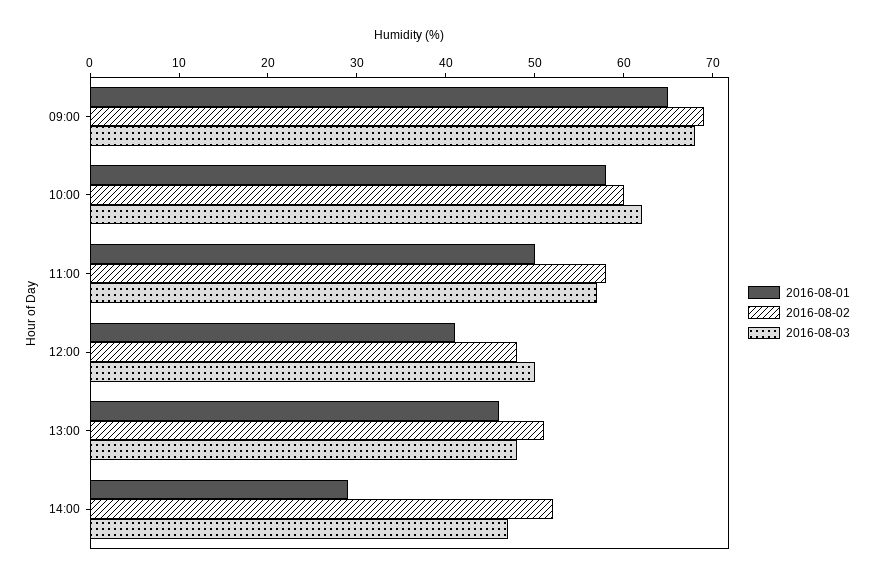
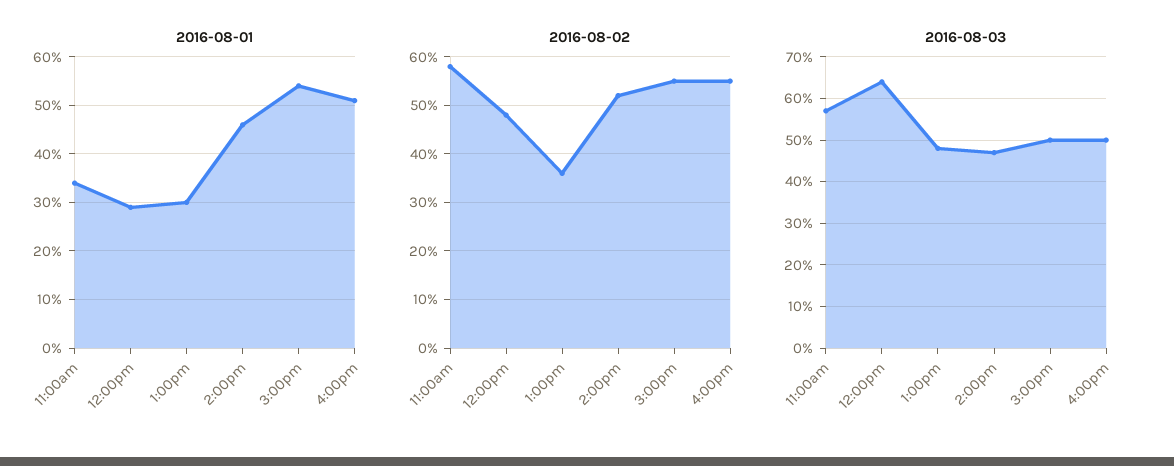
2016-08-01, 09:00: 65 -> none
2016-08-02, 09:00: 69 -> none
2016-08-03, 09:00: 68 -> none
2016-08-01, 10:00: 58 -> none
2016-08-02, 10:00: 60 -> none
2016-08-03, 10:00: 62 -> none
2016-08-01, 11:00: 50 -> 35
2016-08-01, 12:00: 41 -> 30
2016-08-03, 12:00: 50 -> 65
2016-08-01, 13:00: 46 -> 30
2016-08-02, 13:00: 51 -> 35
2016-08-01, 14:00: 29 -> 45
2016-08-01, 3:00pm: none -> 55
2016-08-01, 4:00pm: none -> 50
2016-08-02, 3:00pm: none -> 55
2016-08-02, 4:00pm: none -> 55
2016-08-03, 3:00pm: none -> 50
2016-08-03, 4:00pm: none -> 50

